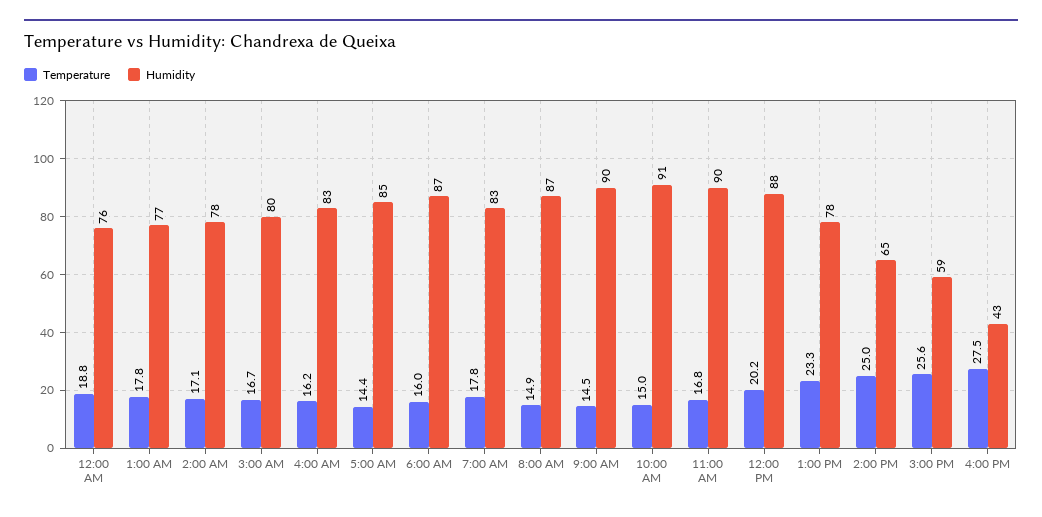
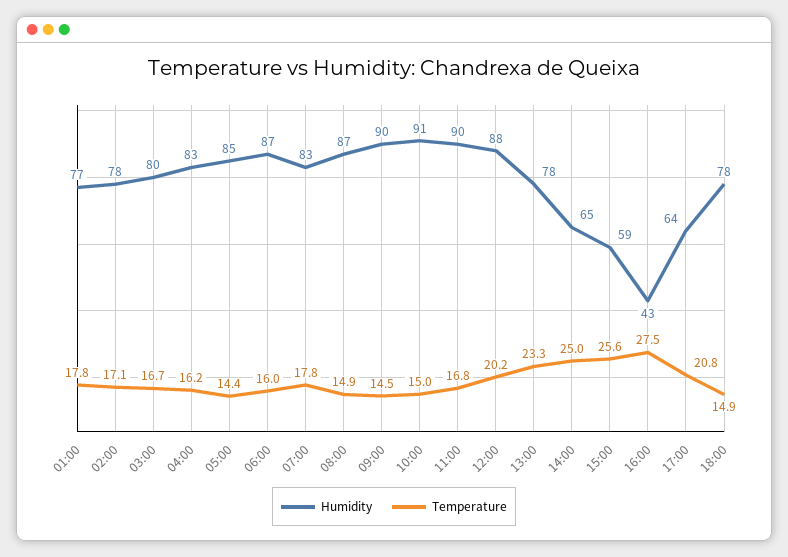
Temperature, 12:00 AM: 18.8 -> none
Humidity, 12:00 AM: 76 -> none
Humidity, 17:00: none -> 64
Temperature, 17:00: none -> 20.8
Humidity, 18:00: none -> 78
Temperature, 18:00: none -> 14.9

